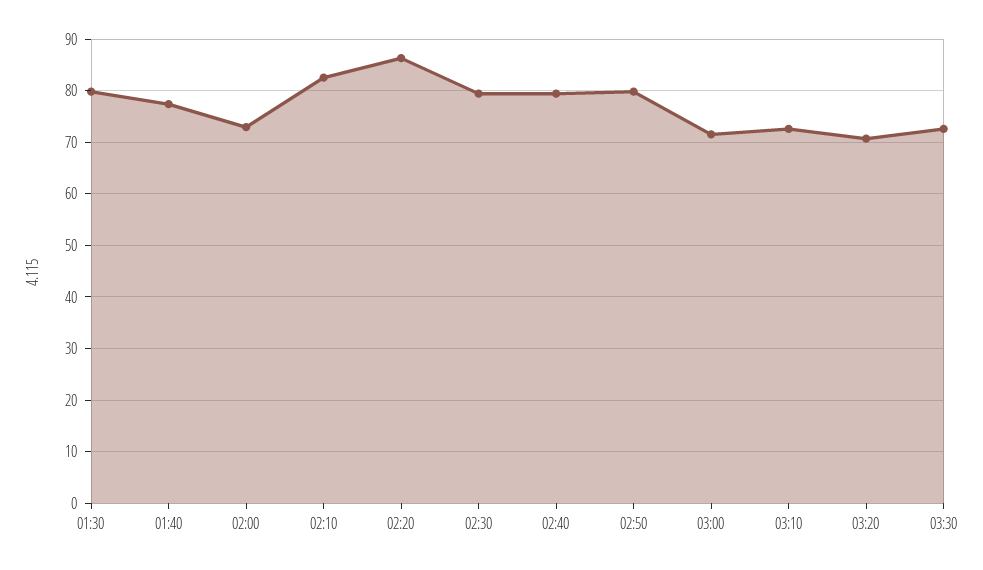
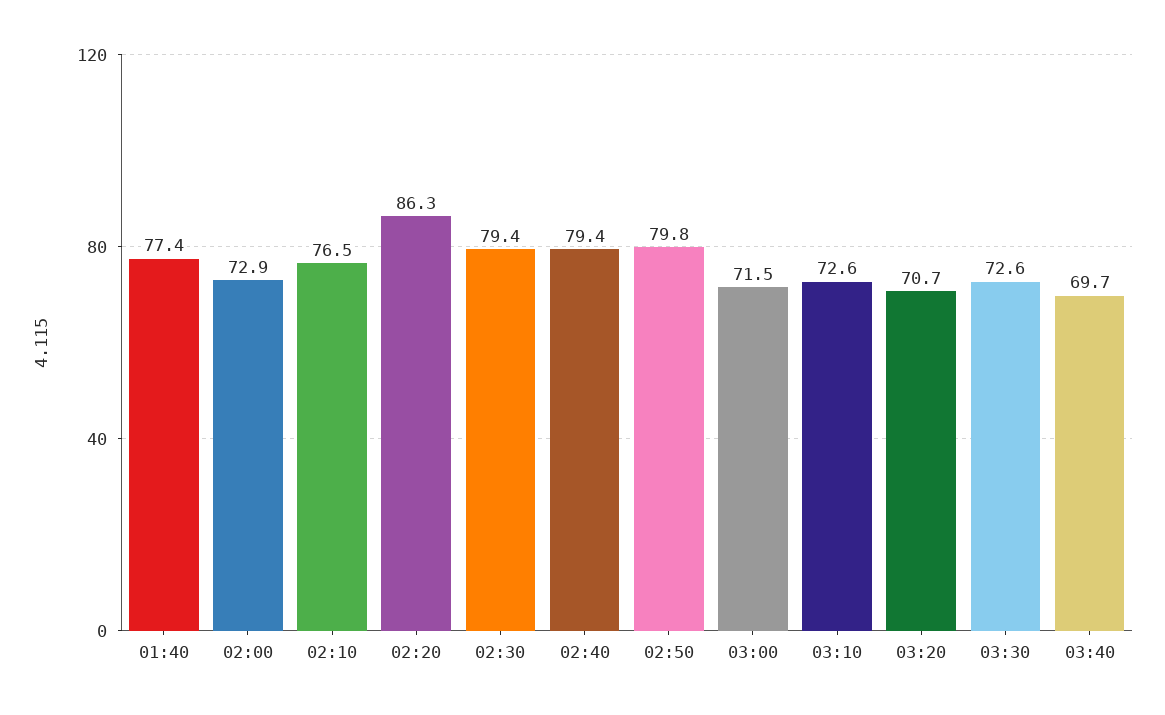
01:30: 80 -> none
02:10: 82 -> 76.5
03:40: none -> 69.7

